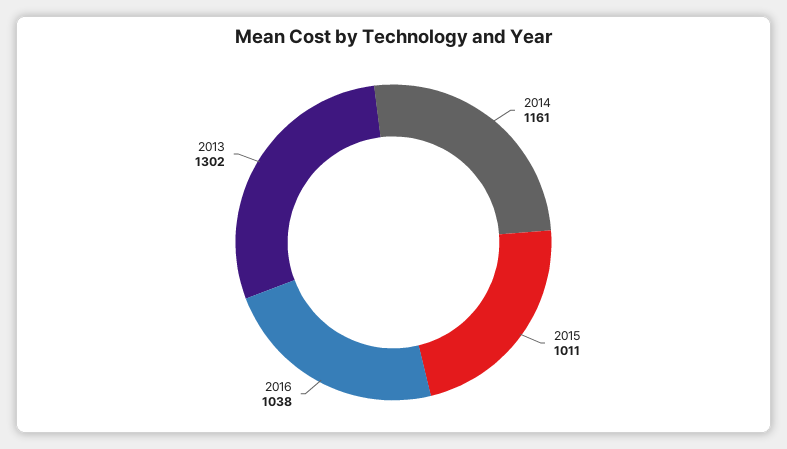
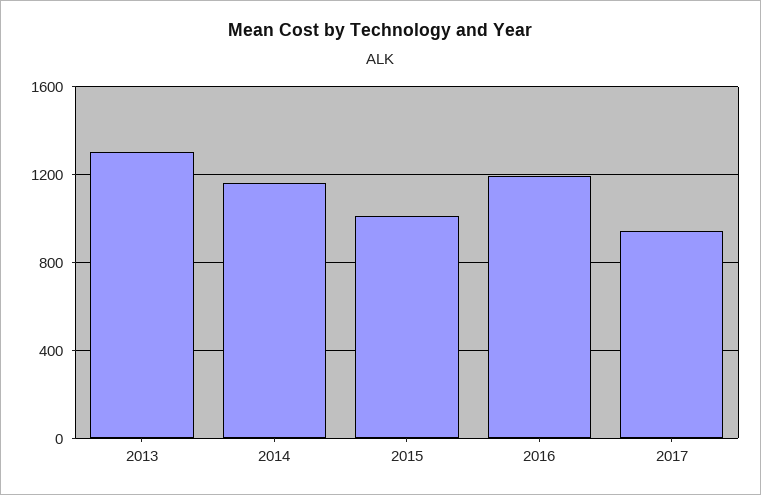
2016: 1038 -> 1200
2017: none -> 950

